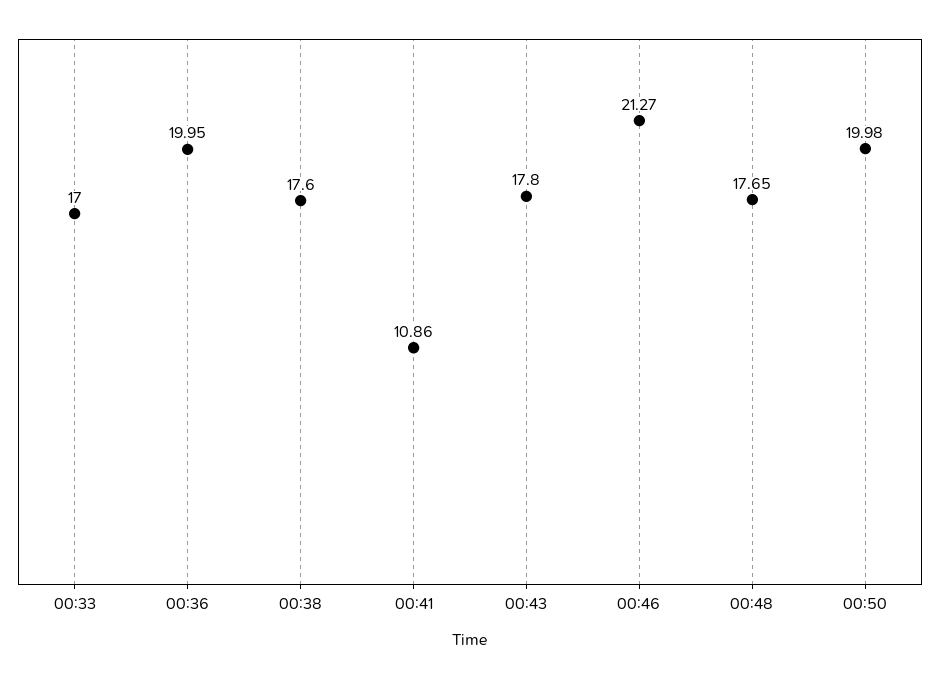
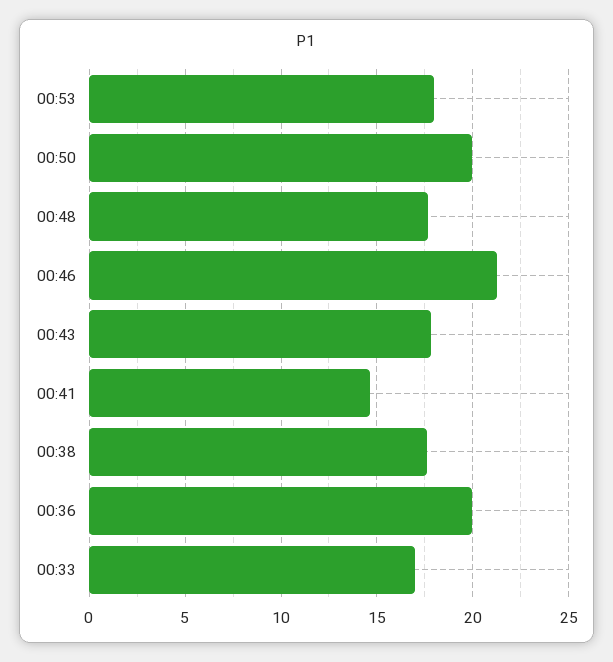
00:41: 10.86 -> 14.5
00:53: none -> 18

